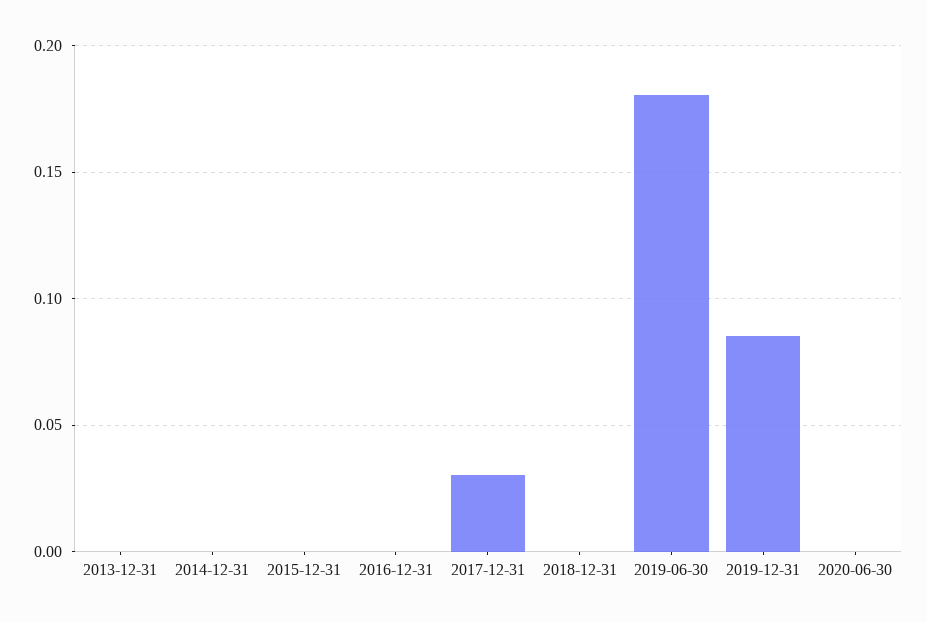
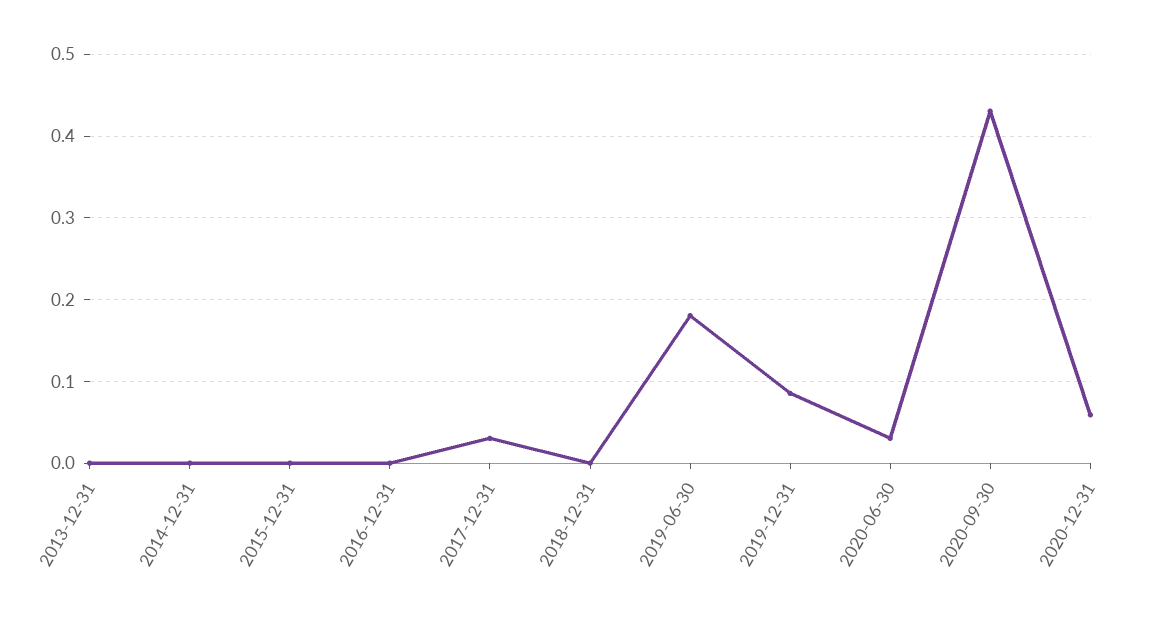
2020-06-30: 0 -> 0.03
2020-09-30: none -> 0.43
2020-12-31: none -> 0.06

